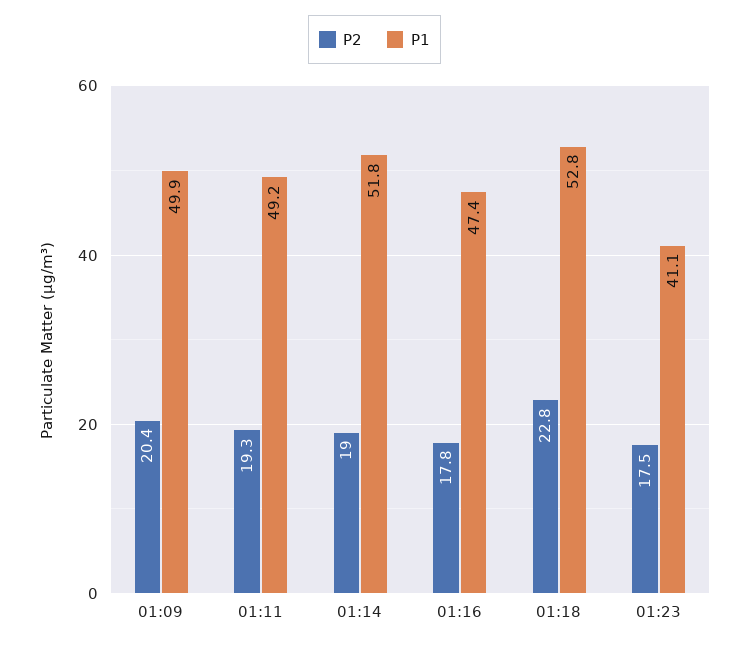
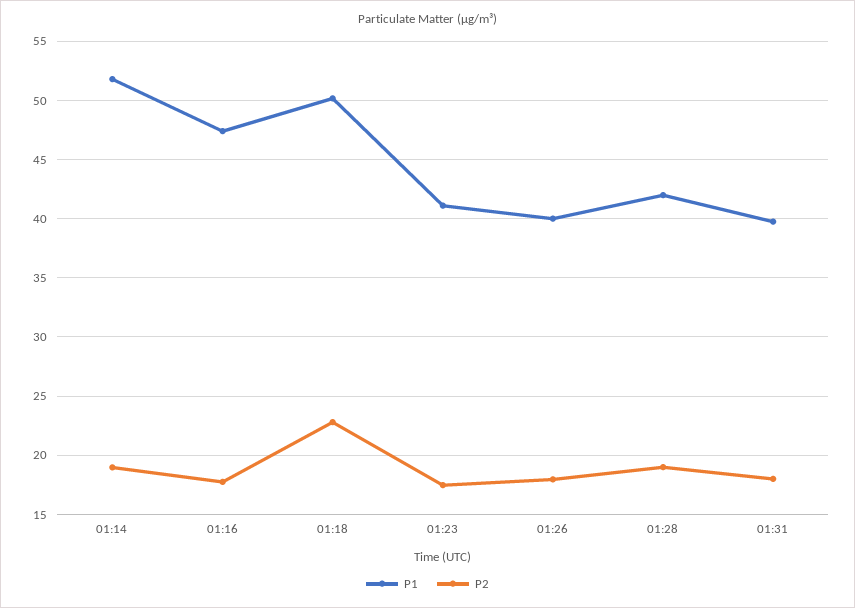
P2, 01:09: 20.4 -> none
P1, 01:09: 49.9 -> none
P2, 01:11: 19.3 -> none
P1, 01:11: 49.2 -> none
P1, 01:18: 52.8 -> 50
P1, 01:26: none -> 40
P2, 01:26: none -> 18
P1, 01:28: none -> 42
P2, 01:28: none -> 19
P1, 01:31: none -> 40
P2, 01:31: none -> 18

